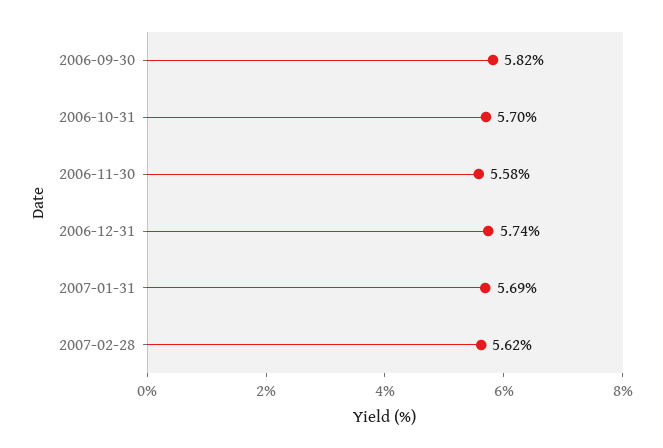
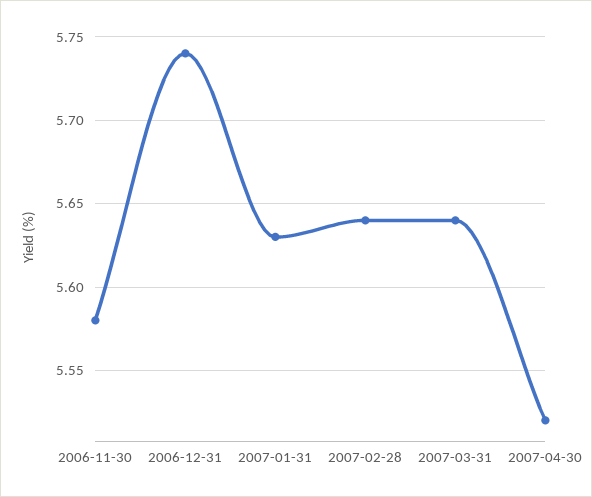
2006-09-30: 5.82 -> none
2006-10-31: 5.7 -> none
2007-01-31: 5.69 -> 5.63
2007-02-28: 5.62 -> 5.64
2007-03-31: none -> 5.64
2007-04-30: none -> 5.52

